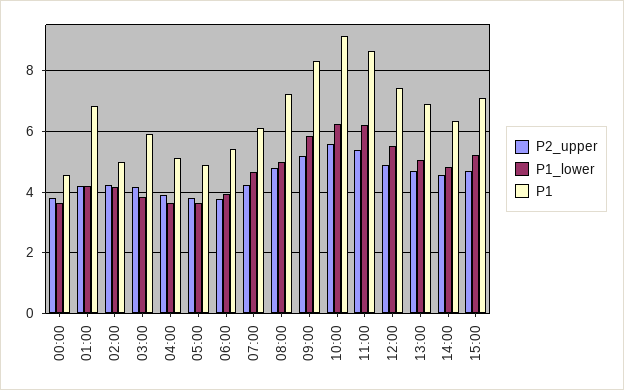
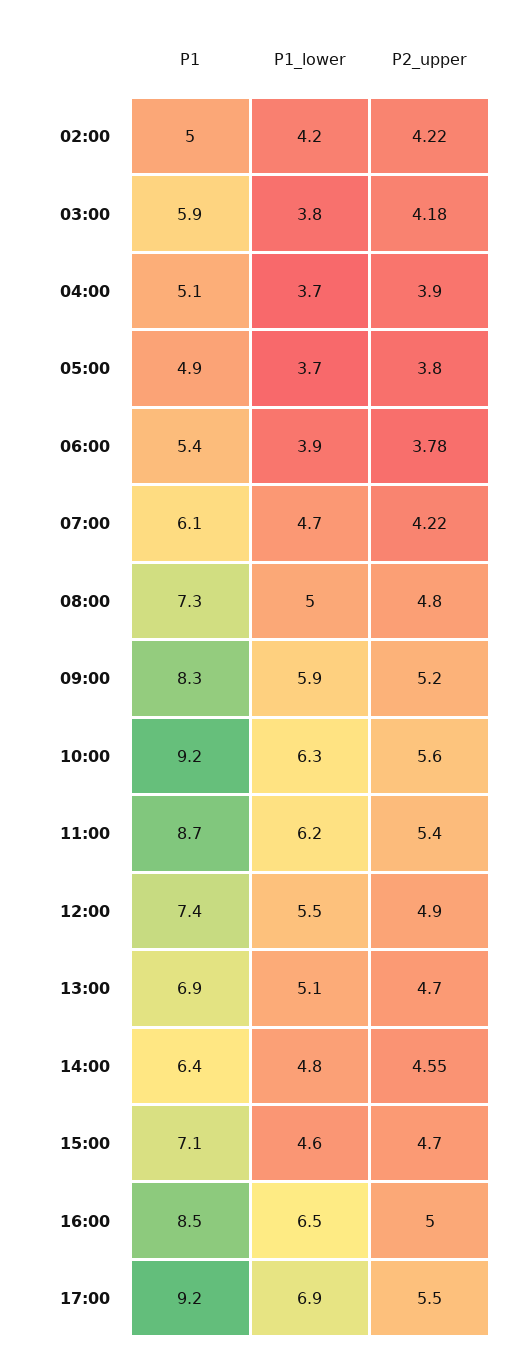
P2_upper, 00:00: 3.8 -> none
P1_lower, 00:00: 3.6 -> none
P1, 00:00: 4.6 -> none
P2_upper, 01:00: 4.2 -> none
P1_lower, 01:00: 4.2 -> none
P1, 01:00: 6.8 -> none
P1_lower, 15:00: 5.2 -> 4.6
P1, 16:00: none -> 8.5
P1_lower, 16:00: none -> 6.5
P2_upper, 16:00: none -> 5
P1, 17:00: none -> 9.2
P1_lower, 17:00: none -> 6.9
P2_upper, 17:00: none -> 5.5

